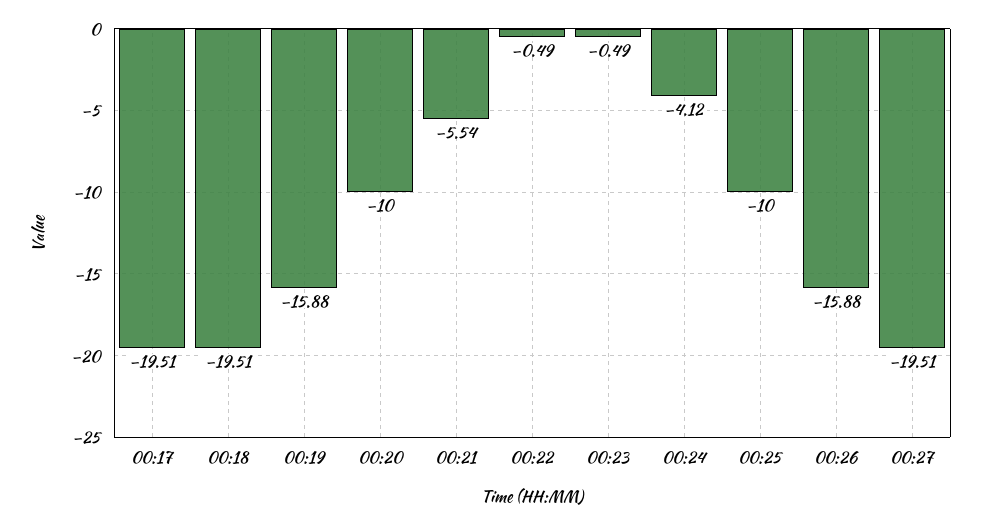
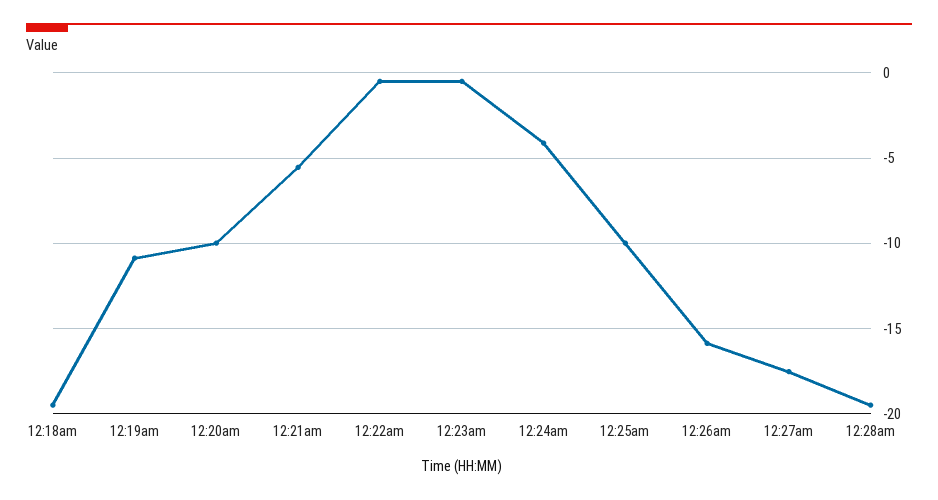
00:17: -19.51 -> none
00:19: -15.88 -> -11
00:27: -19.51 -> -17.5
12:28am: none -> -19.5

